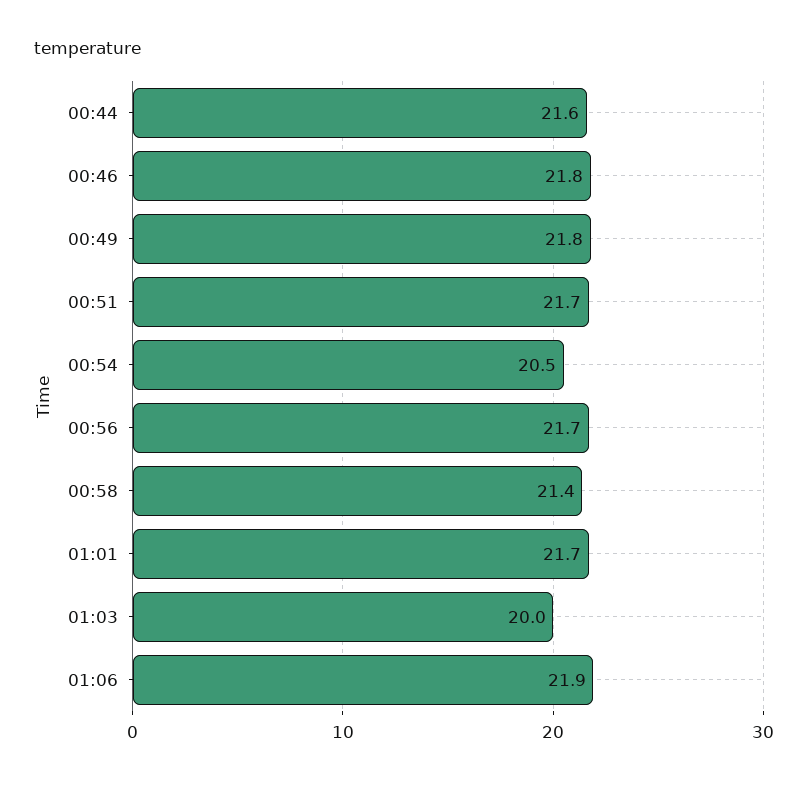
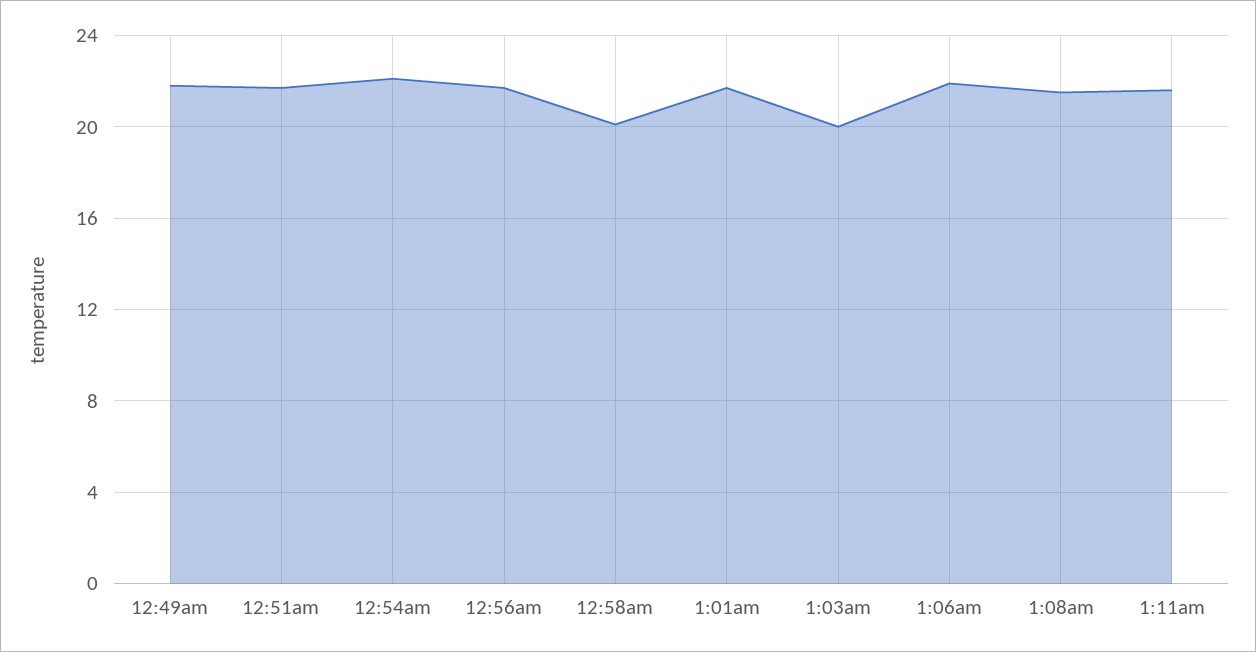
00:44: 21.6 -> none
00:46: 21.8 -> none
00:54: 20.5 -> 22
00:58: 21.4 -> 20
1:08am: none -> 21.5
1:11am: none -> 21.5

